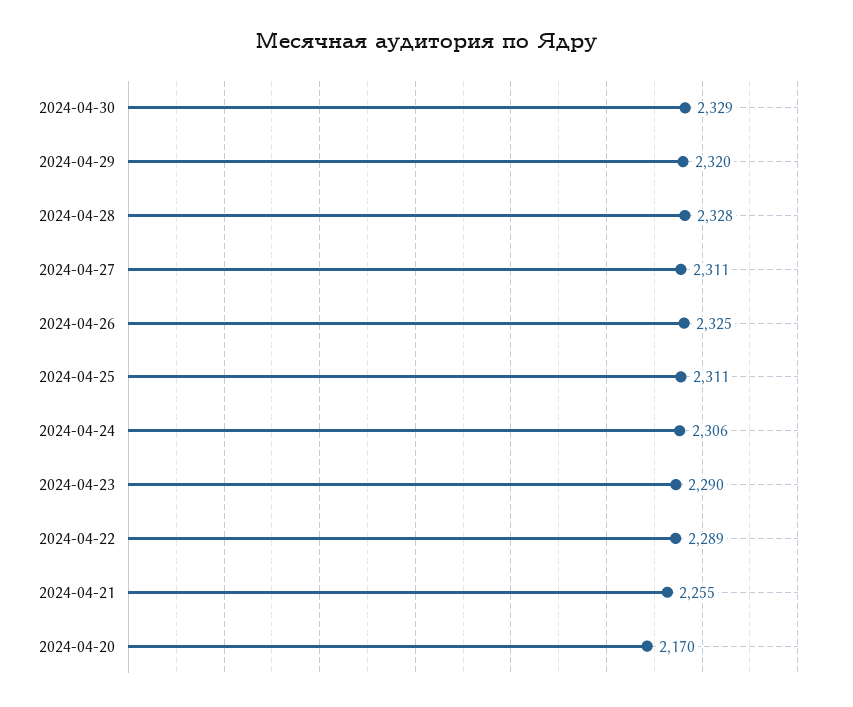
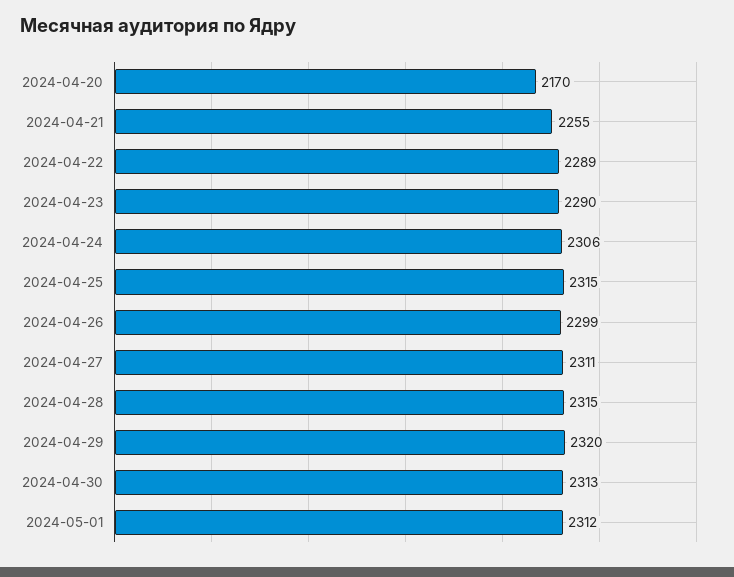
2024-04-30: 2329 -> 2313
2024-04-28: 2328 -> 2315
2024-04-26: 2325 -> 2299
2024-04-25: 2311 -> 2315
2024-05-01: none -> 2312

